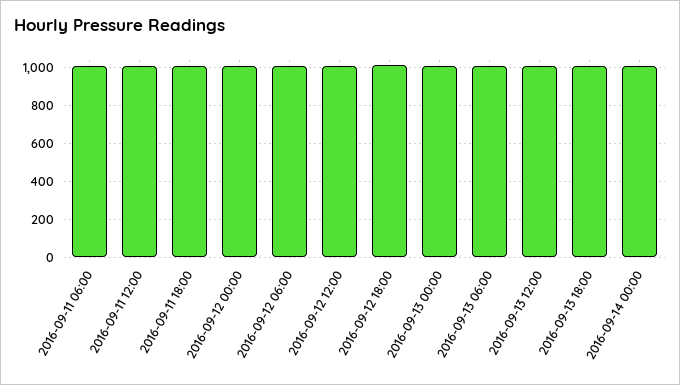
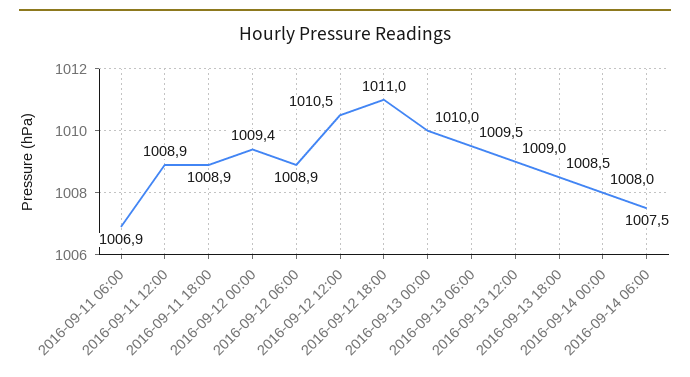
2016-09-14 06:00: none -> 1007.5

